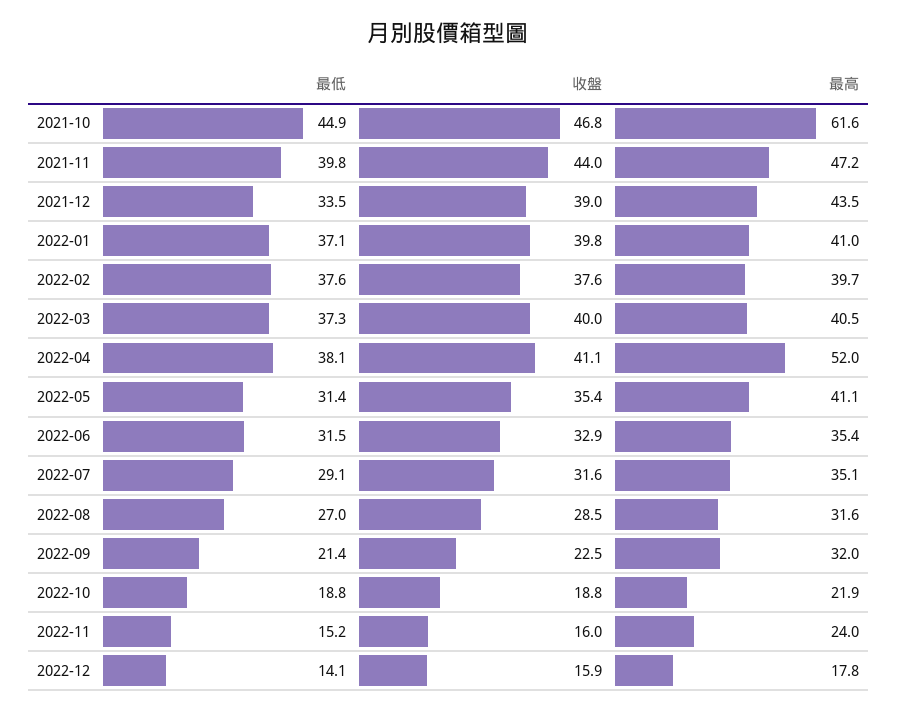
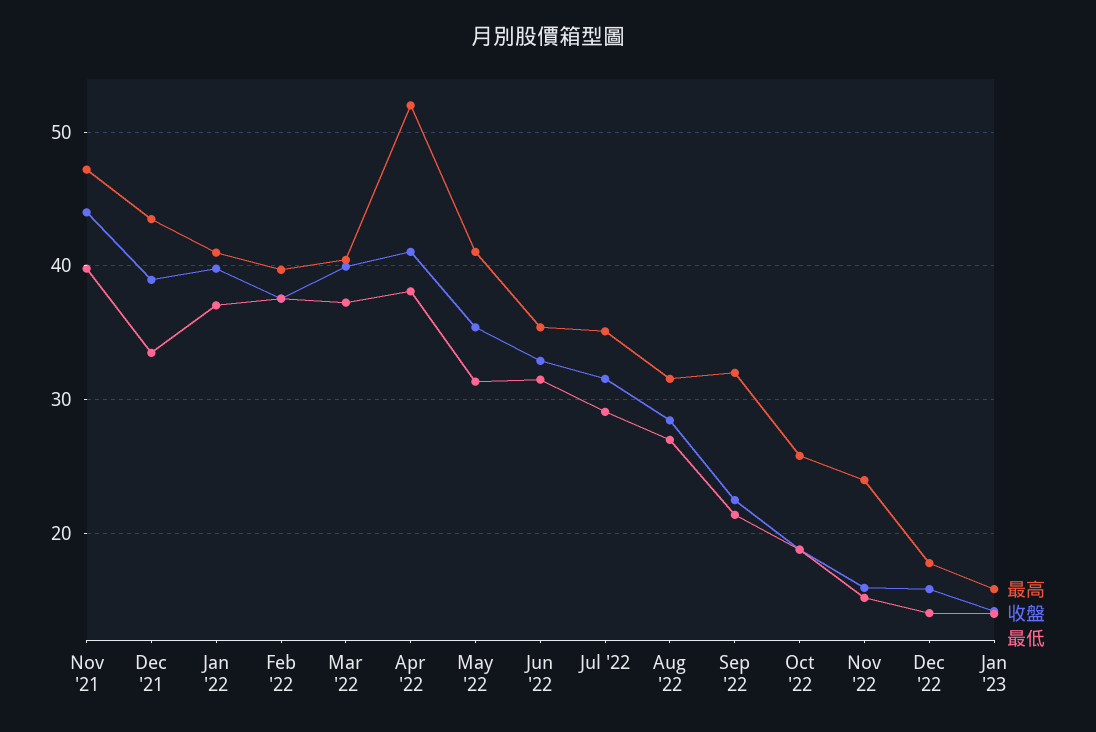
最低, 2021-10: 44.9 -> none
收盤, 2021-10: 46.8 -> none
最高, 2021-10: 61.6 -> none
最高, 2022-10: 21.9 -> 26
最高, Jan '23: none -> 16
收盤, Jan '23: none -> 14
最低, Jan '23: none -> 14

